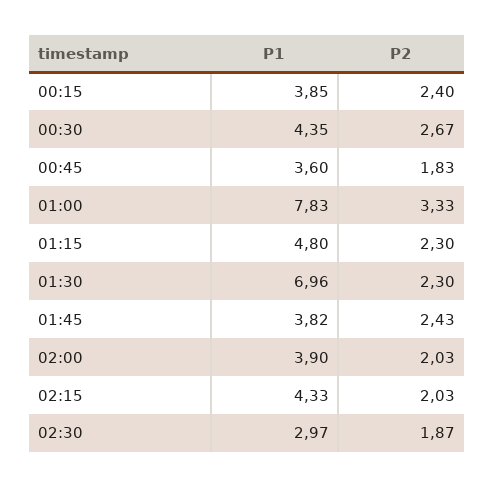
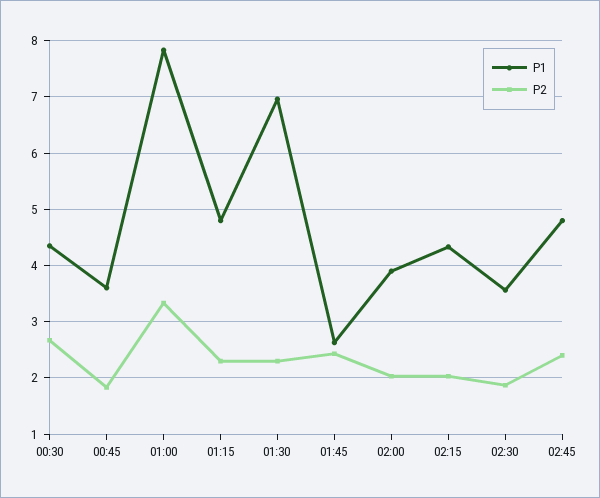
P1, 00:15: 3.85 -> none
P2, 00:15: 2.4 -> none
P1, 01:45: 3.82 -> 2.6
P1, 02:30: 2.97 -> 3.6
P1, 02:45: none -> 4.8
P2, 02:45: none -> 2.4

